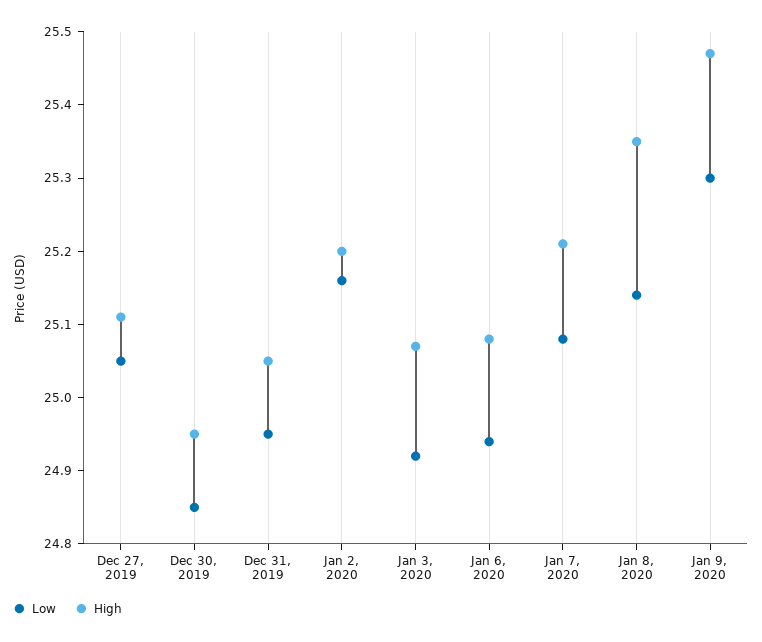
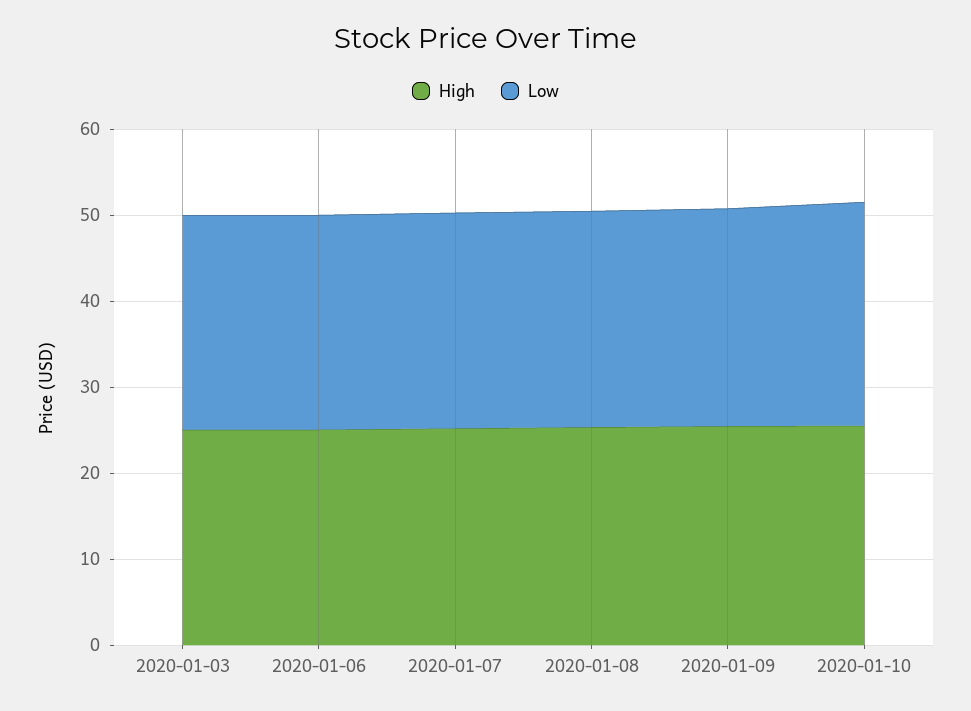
Low, Dec 27, 2019: 25.05 -> none
High, Dec 27, 2019: 25.1 -> none
Low, Dec 30, 2019: 24.85 -> none
High, Dec 30, 2019: 24.95 -> none
Low, Dec 31, 2019: 24.95 -> none
High, Dec 31, 2019: 25.05 -> none
Low, Jan 2, 2020: 25.15 -> none
High, Jan 2, 2020: 25.2 -> none
High, 2020-01-10: none -> 26
Low, 2020-01-10: none -> 26

